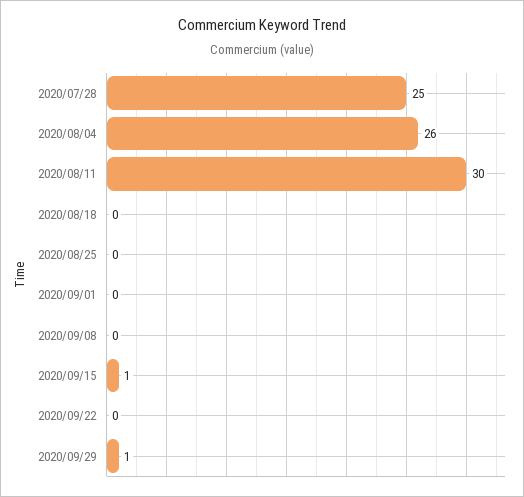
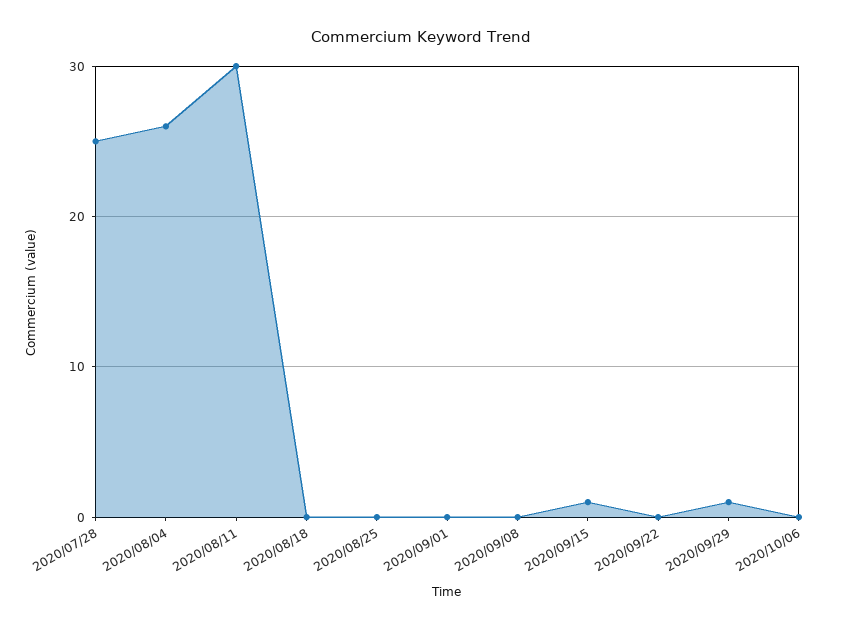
2020/10/06: none -> 0

